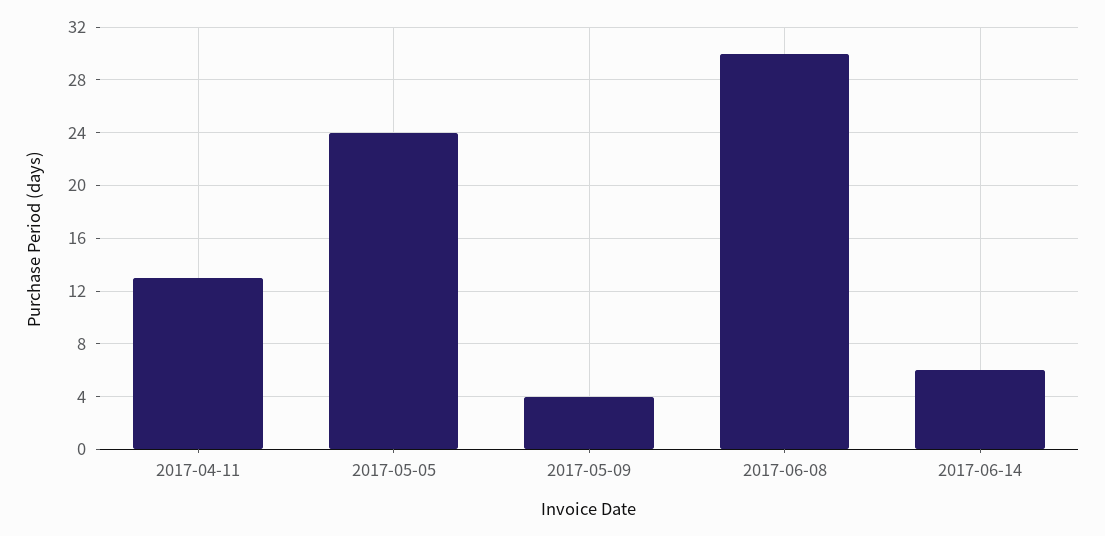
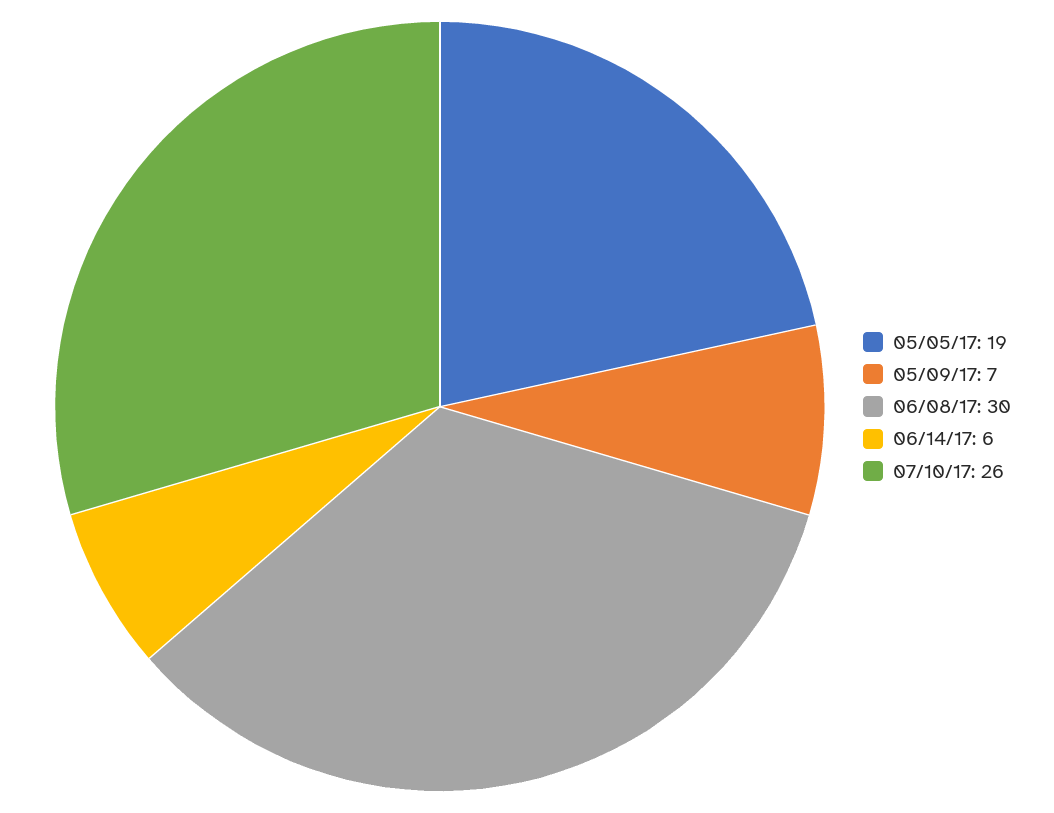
2017-04-11: 13 -> none
2017-05-05: 24 -> 19
2017-05-09: 4 -> 7
07/10/17: none -> 26

